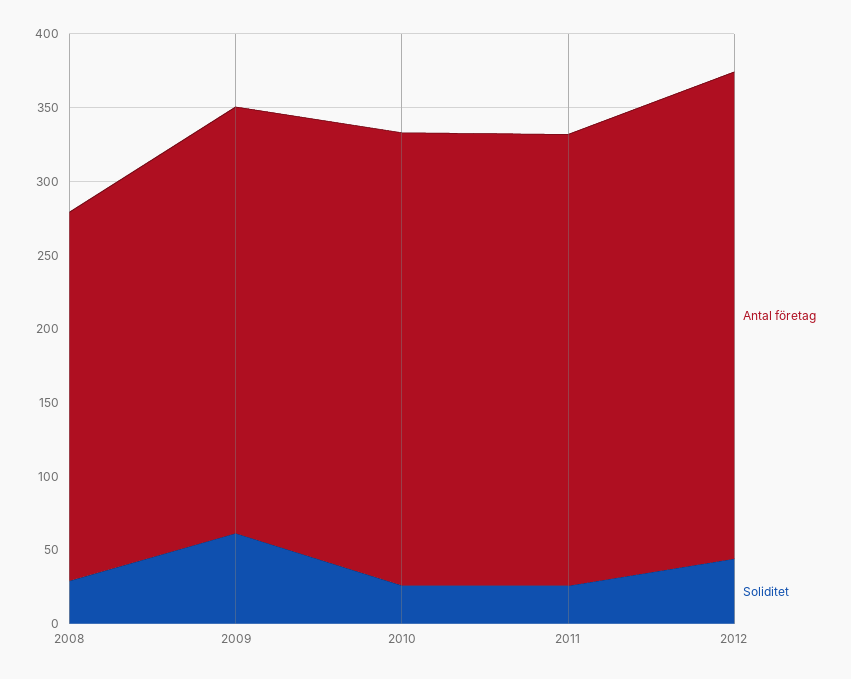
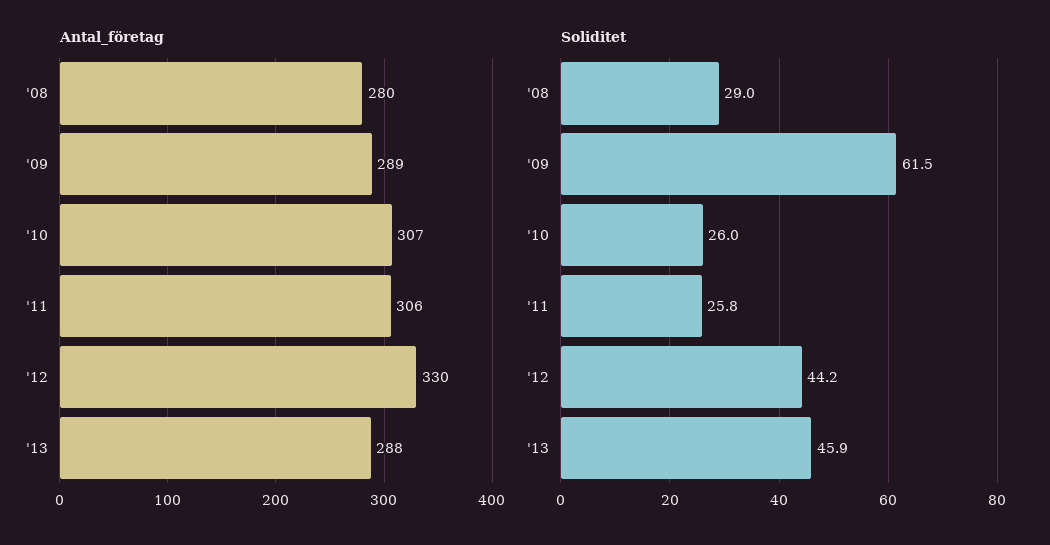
Antal företag, 2008: 250 -> 280
Antal företag, '13: none -> 288
Soliditet, '13: none -> 45.9

